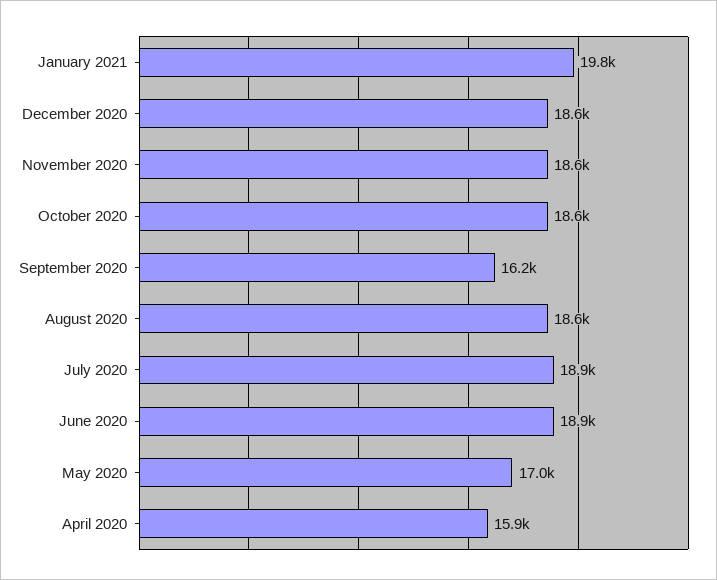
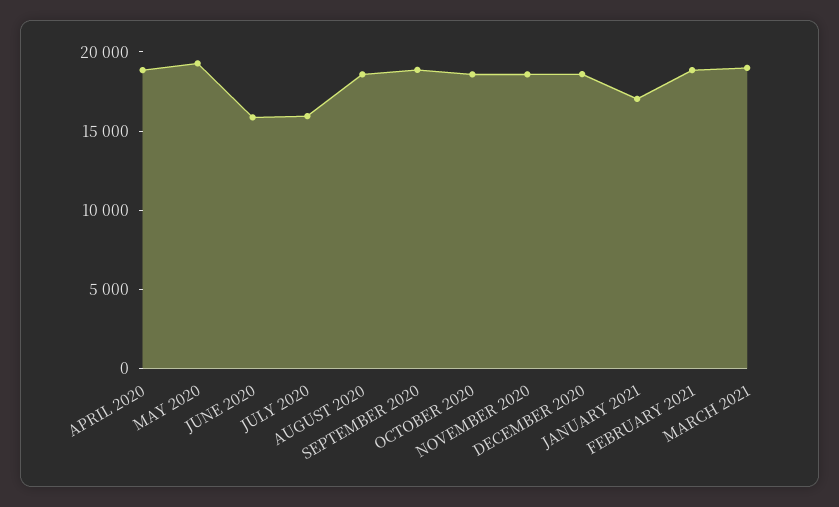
January 2021: 19800 -> 17000
September 2020: 16200 -> 19000
July 2020: 18900 -> 16000
June 2020: 18900 -> 16000
May 2020: 17000 -> 19000
April 2020: 15900 -> 19000
FEBRUARY 2021: none -> 19000
MARCH 2021: none -> 19000

